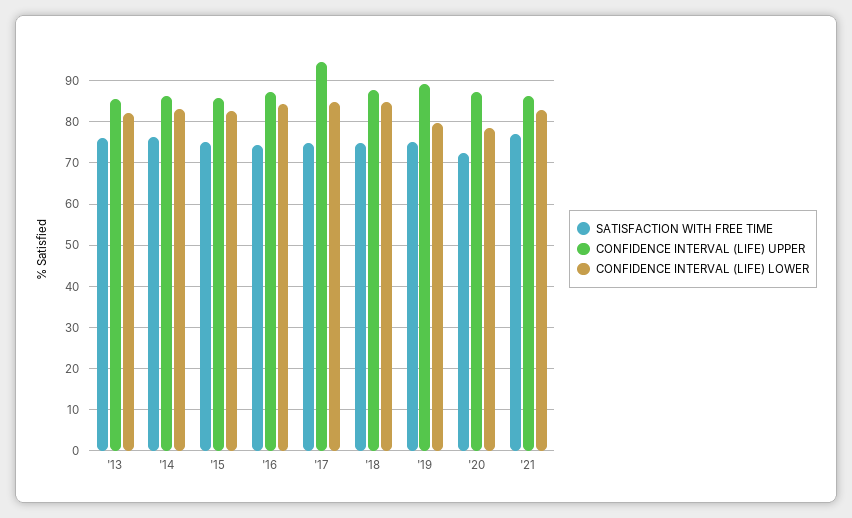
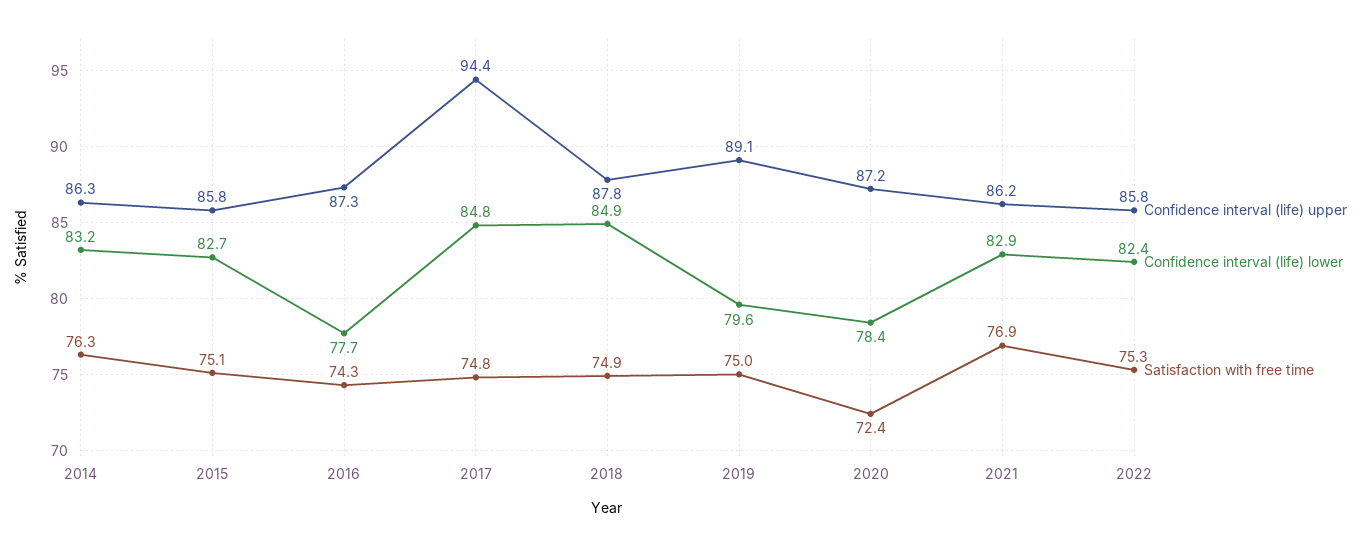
SATISFACTION WITH FREE TIME, '13: 76 -> none
CONFIDENCE INTERVAL (LIFE) UPPER, '13: 86 -> none
CONFIDENCE INTERVAL (LIFE) LOWER, '13: 82 -> none
CONFIDENCE INTERVAL (LIFE) LOWER, '16: 84 -> 77.7
CONFIDENCE INTERVAL (LIFE) UPPER, 2022: none -> 85.8
CONFIDENCE INTERVAL (LIFE) LOWER, 2022: none -> 82.4
SATISFACTION WITH FREE TIME, 2022: none -> 75.3

